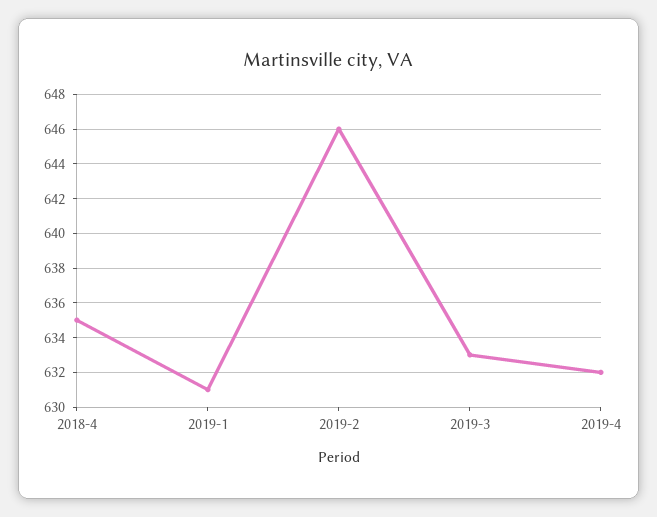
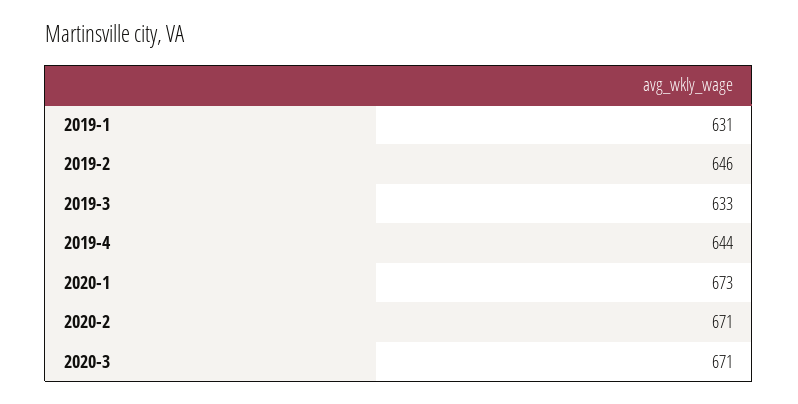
2018-4: 635 -> none
2019-4: 632 -> 644
2020-1: none -> 673
2020-2: none -> 671
2020-3: none -> 671

